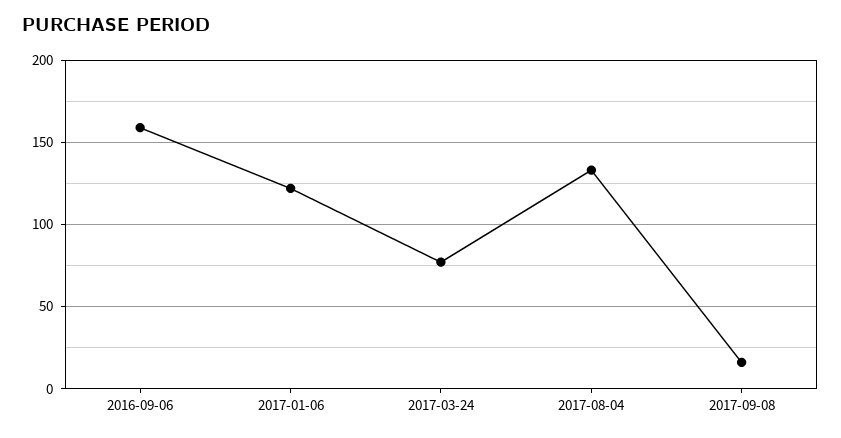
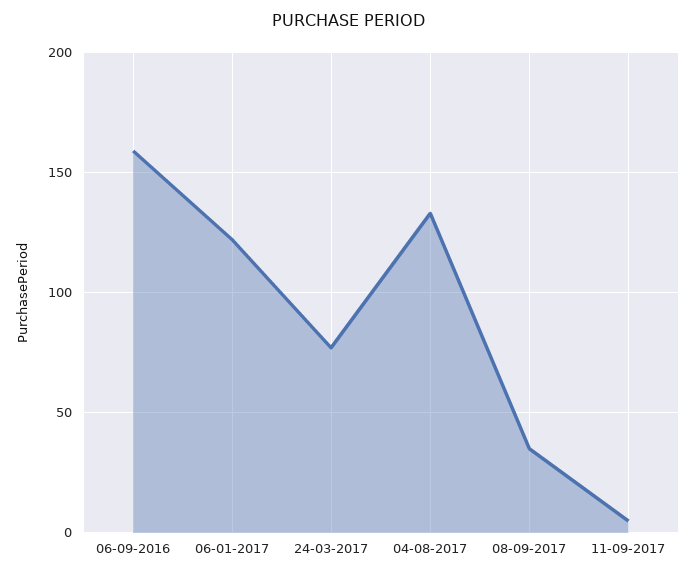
2017-09-08: 15 -> 35
11-09-2017: none -> 5

